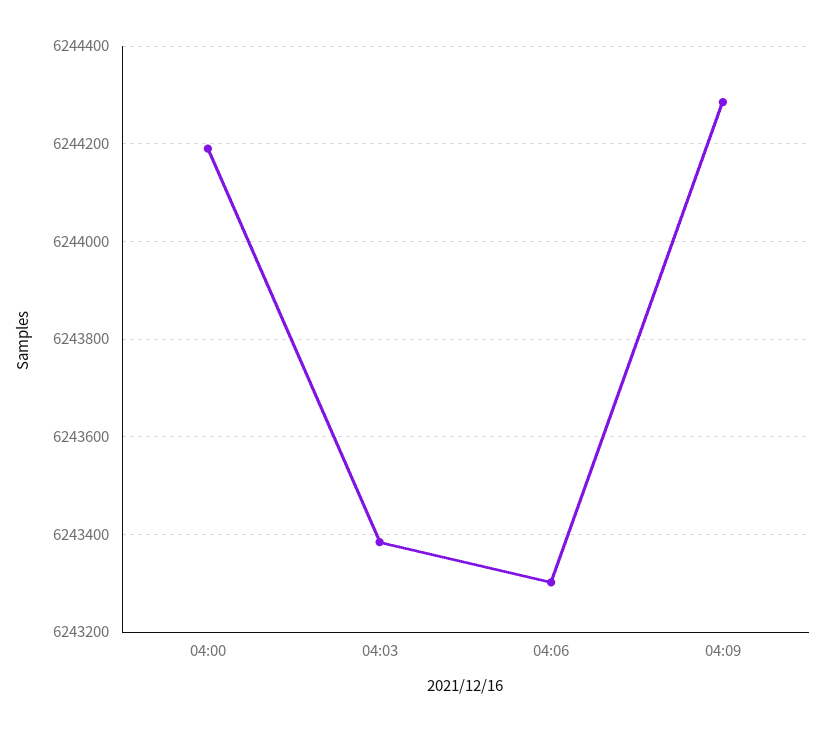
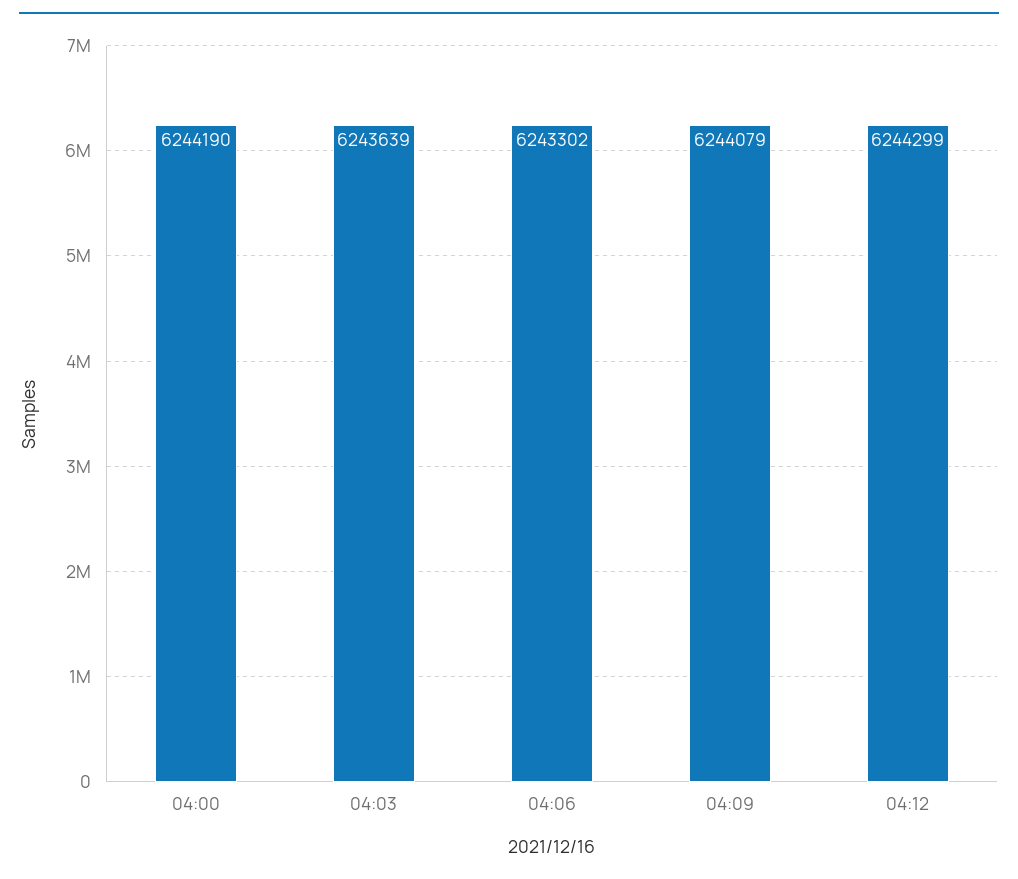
04:03: 6243380 -> 6243639
04:09: 6244280 -> 6244079
04:12: none -> 6244299

